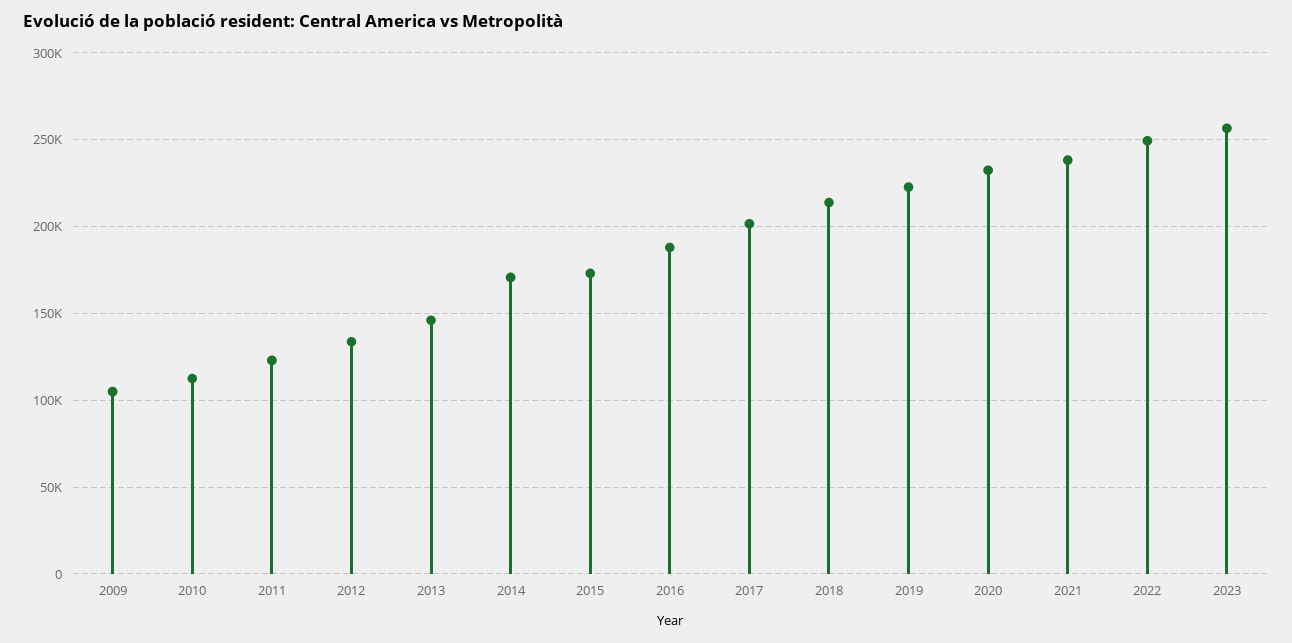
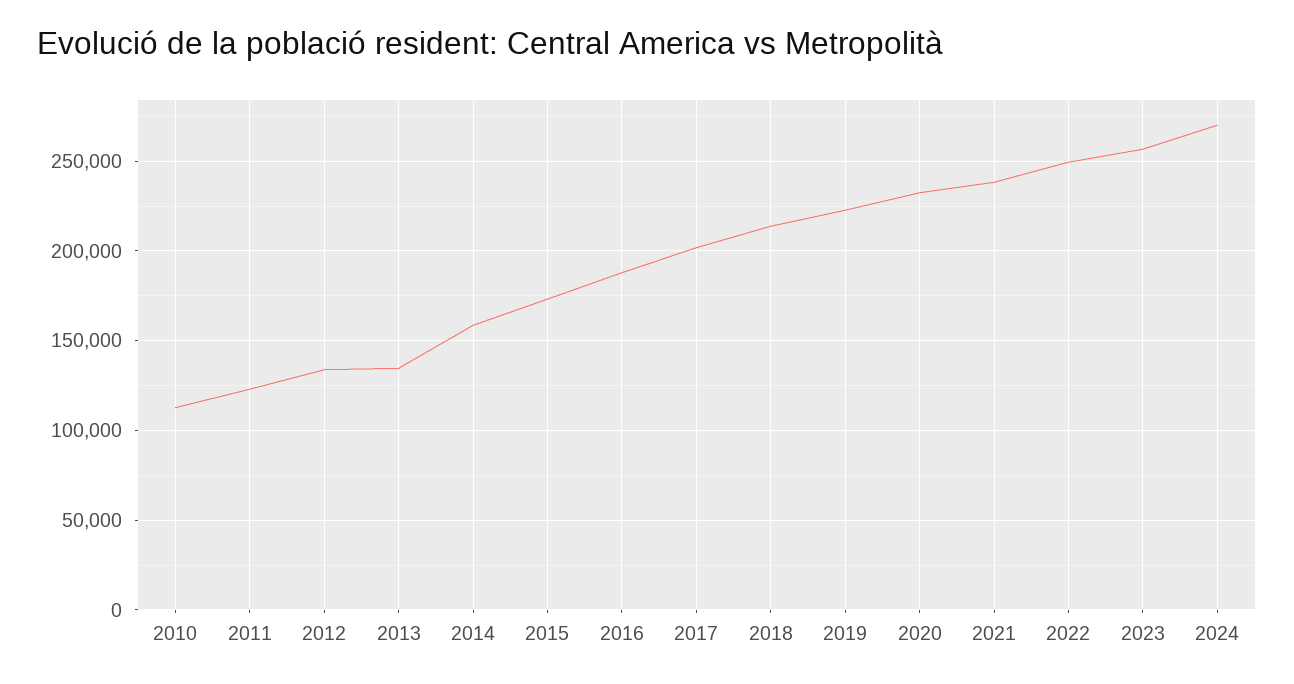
2009: 105000 -> none
2013: 145000 -> 135000
2014: 170000 -> 160000
2024: none -> 270000

